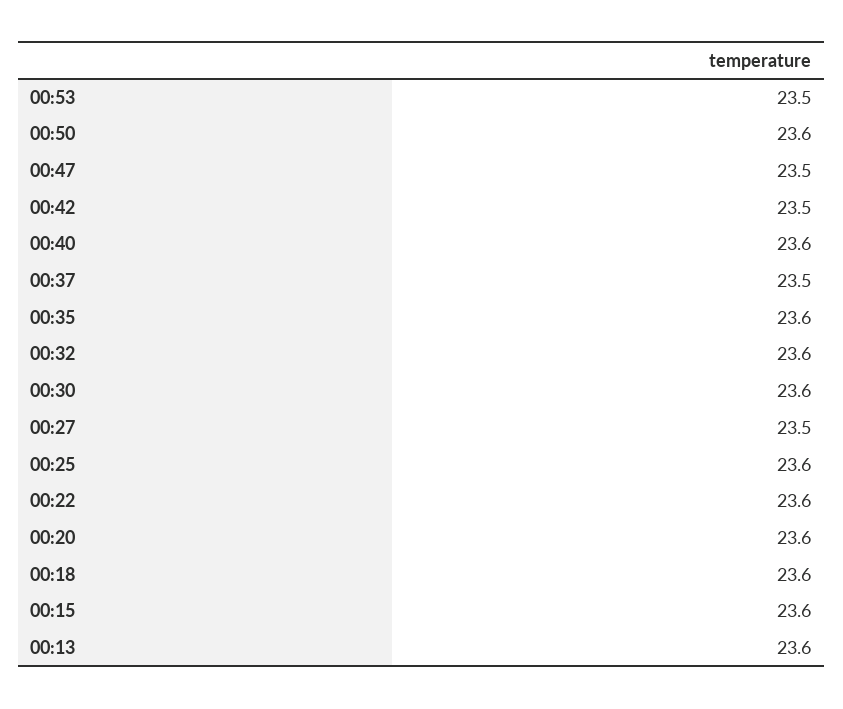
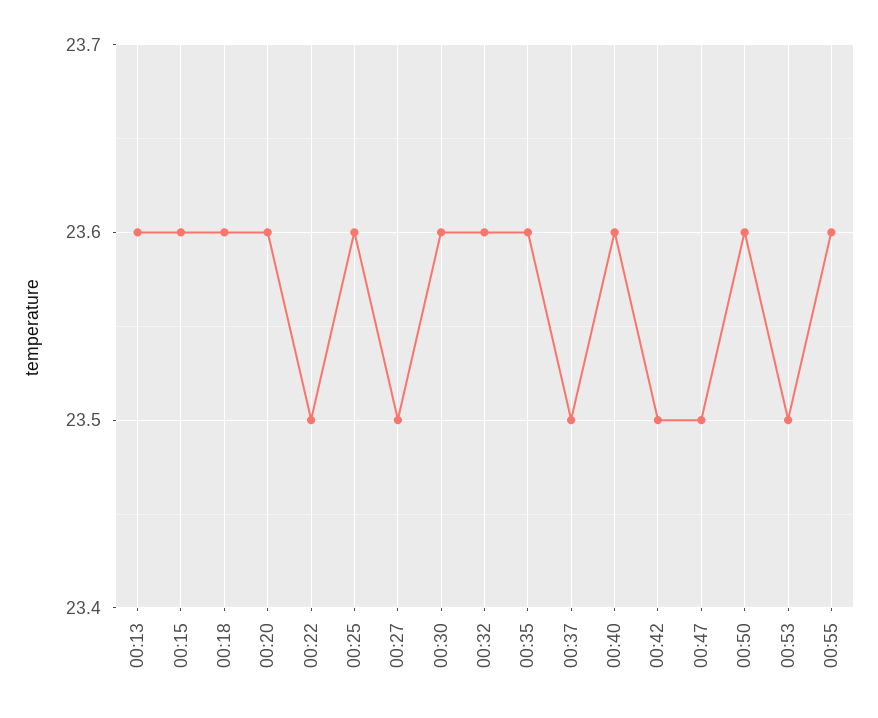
00:22: 23.6 -> 23.5
00:55: none -> 23.6

